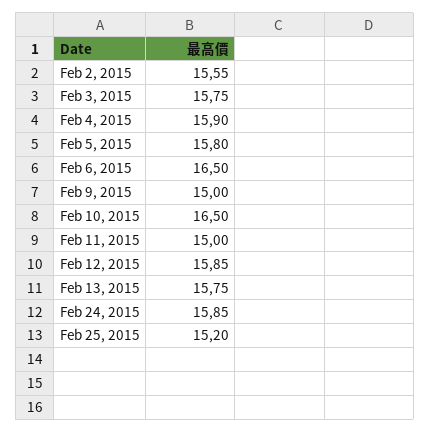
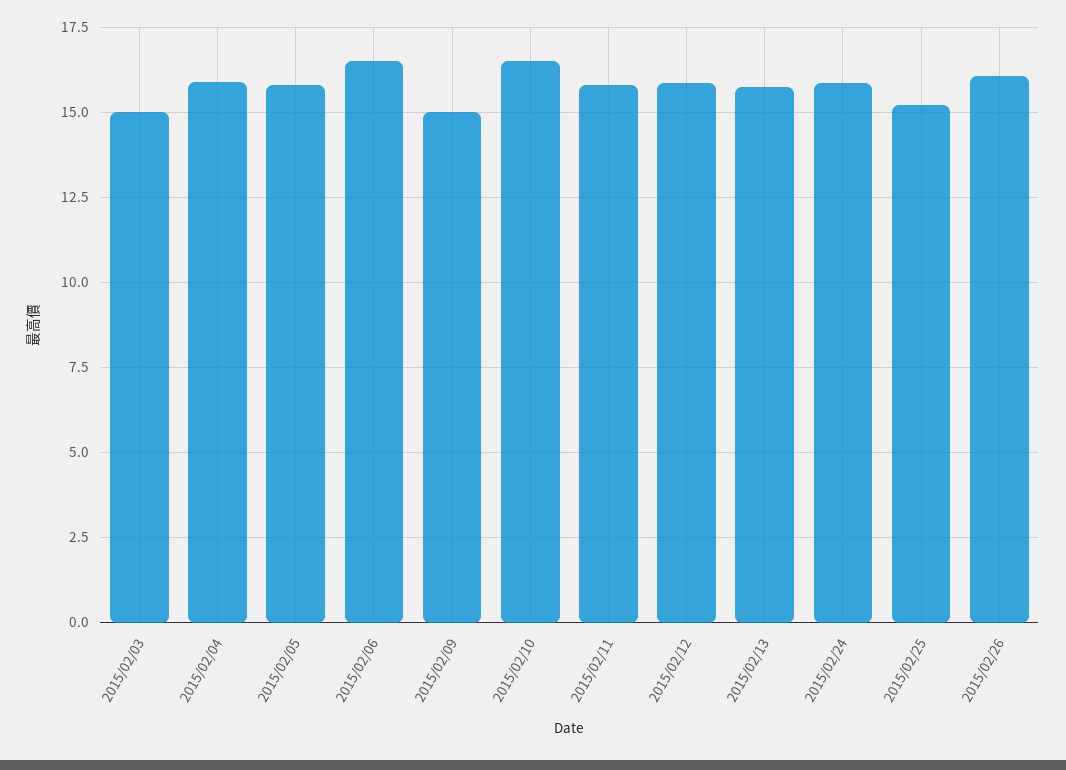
Feb 2, 2015: 15.55 -> none
Feb 3, 2015: 15.75 -> 15
Feb 11, 2015: 15 -> 15.75
2015/02/26: none -> 16

